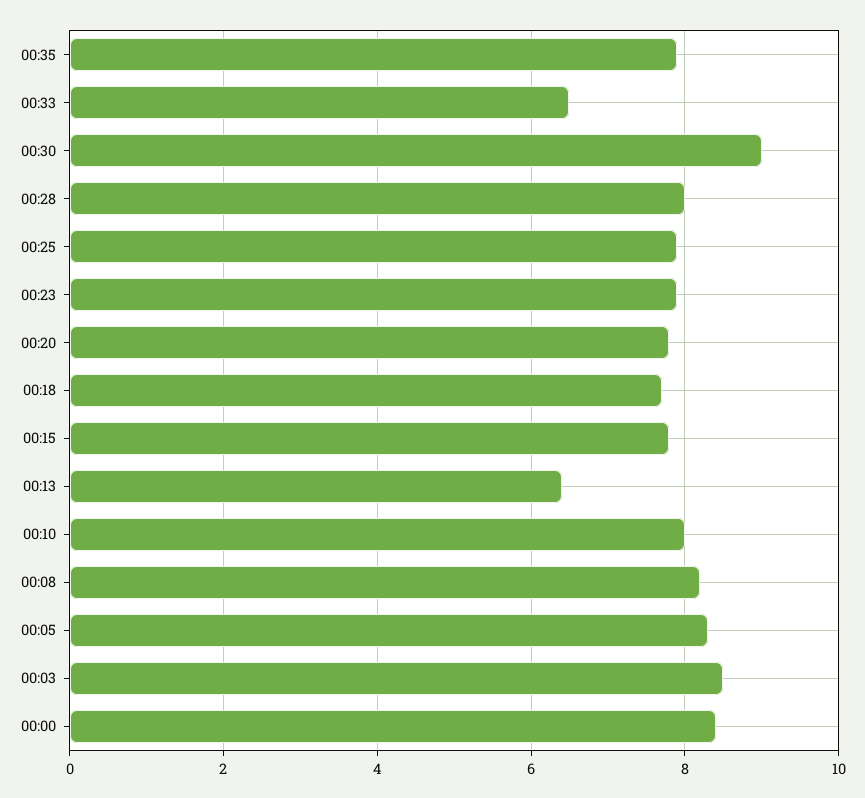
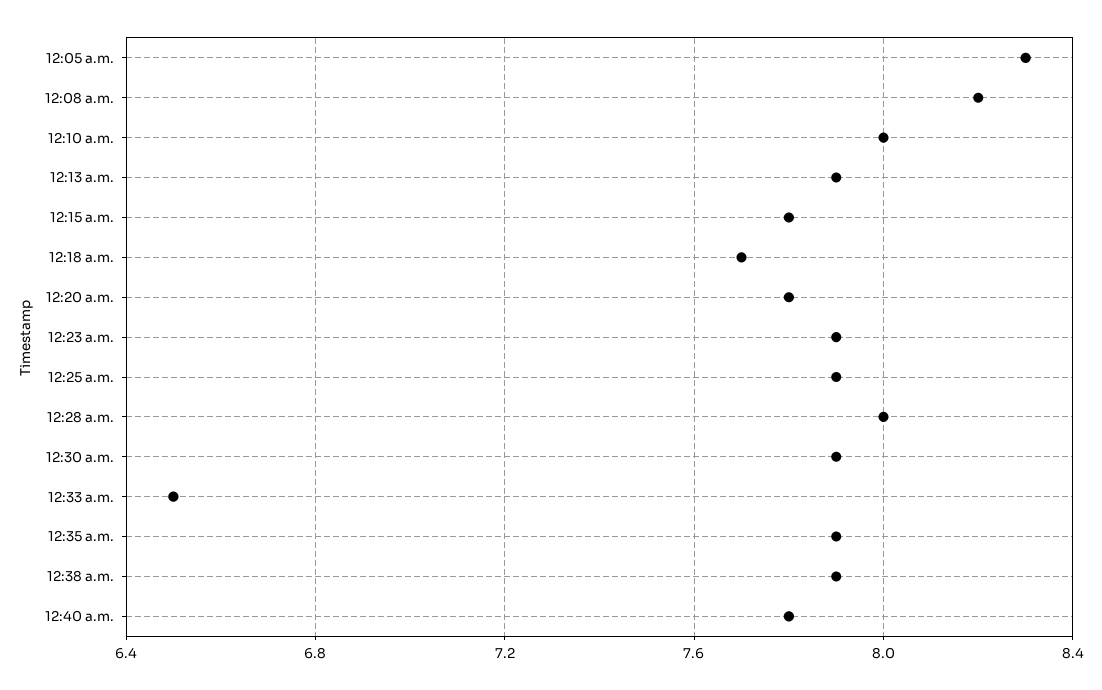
00:30: 9 -> 7.9
00:13: 6.5 -> 7.9
00:03: 8.5 -> none
00:00: 8.5 -> none
12:38 a.m.: none -> 7.9
12:40 a.m.: none -> 7.8

